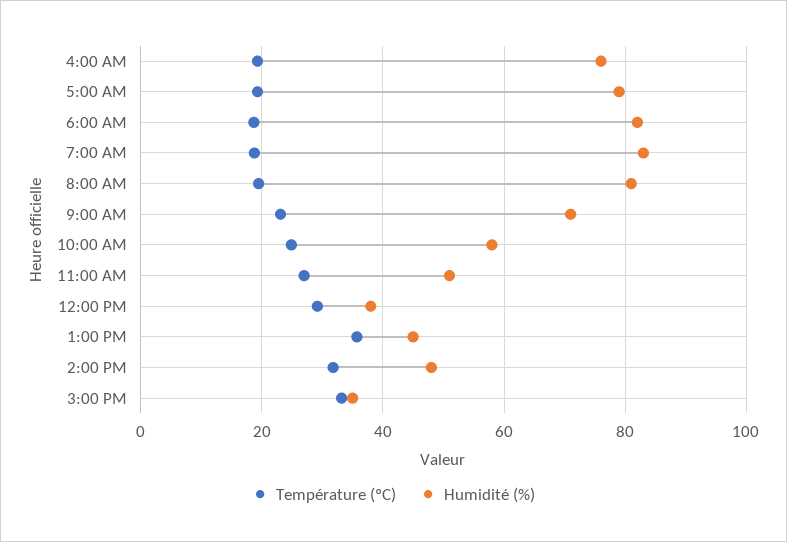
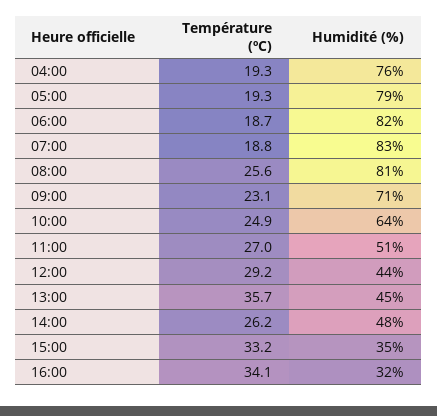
Température (ºC), 8:00 AM: 20 -> 25.6
Humidité (%), 10:00 AM: 58 -> 64
Humidité (%), 12:00 PM: 38 -> 44
Température (ºC), 2:00 PM: 32 -> 26.2
Température (ºC), 16:00: none -> 34.1
Humidité (%), 16:00: none -> 32

